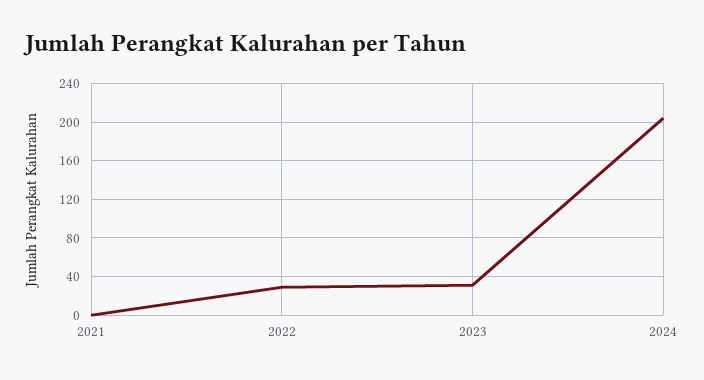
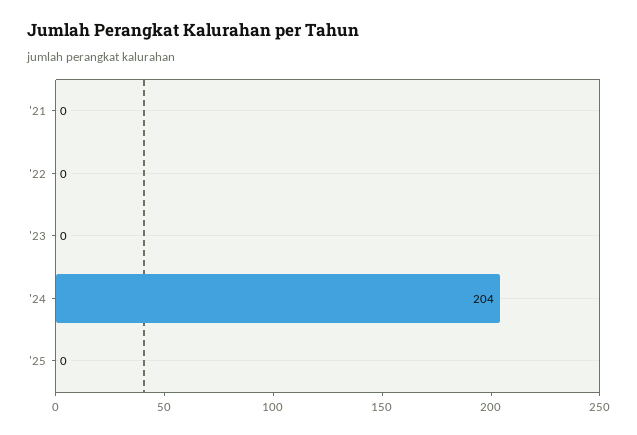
2022: 30 -> 0
2023: 30 -> 0
'25: none -> 0

